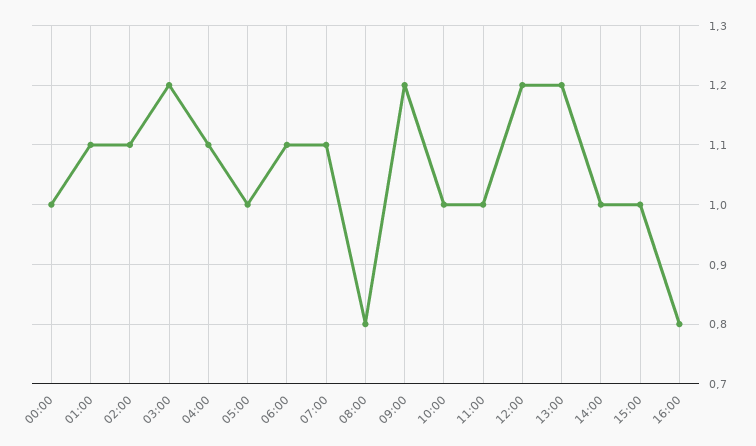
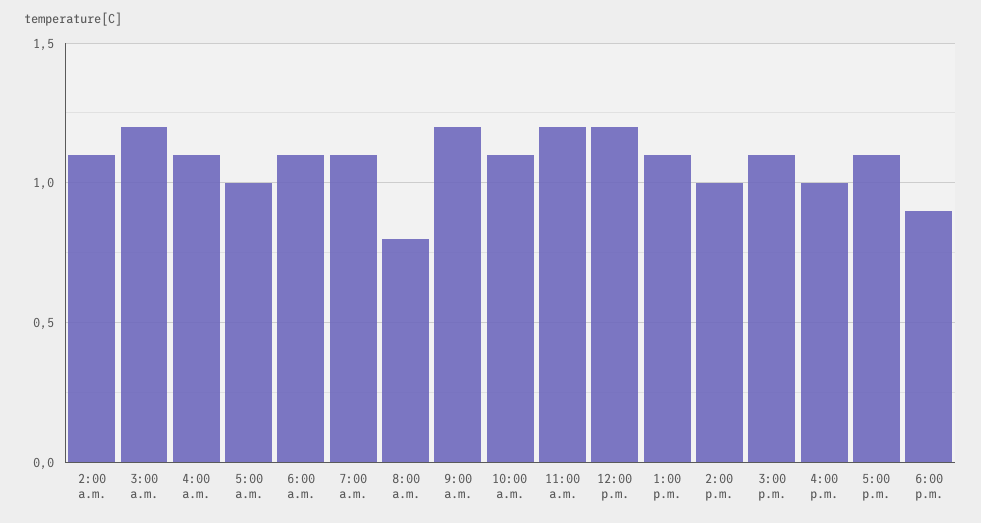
00:00: 1 -> none
01:00: 1.1 -> none
10:00: 1 -> 1.1
11:00: 1 -> 1.2
13:00: 1.2 -> 1.1
15:00: 1 -> 1.1
16:00: 0.8 -> 1
5:00 p.m.: none -> 1.1
6:00 p.m.: none -> 0.9

